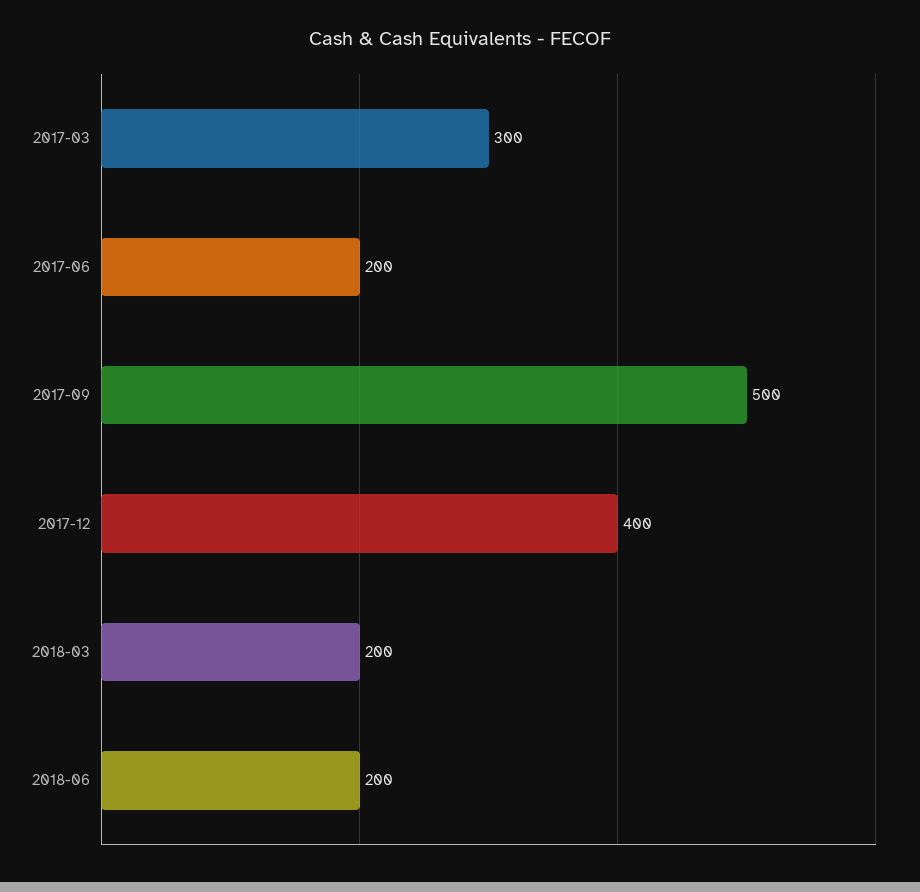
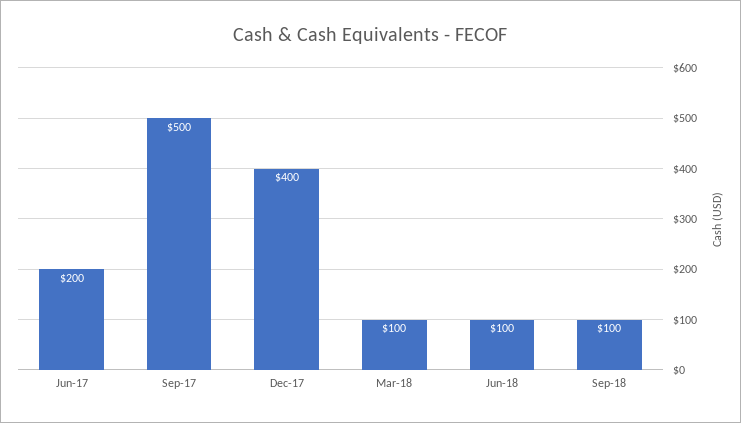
2017-03: 300 -> none
2018-03: 200 -> 100
2018-06: 200 -> 100
Sep-18: none -> 100

